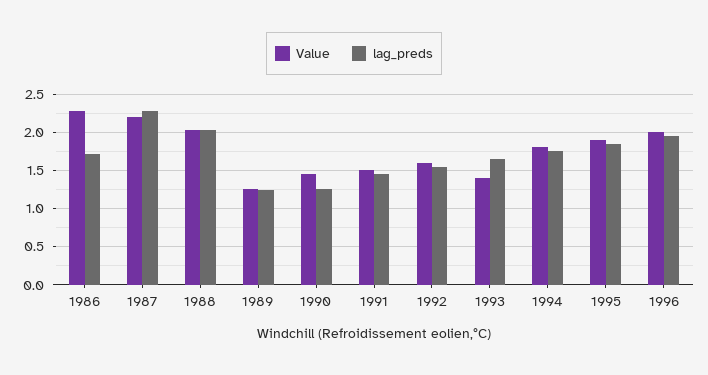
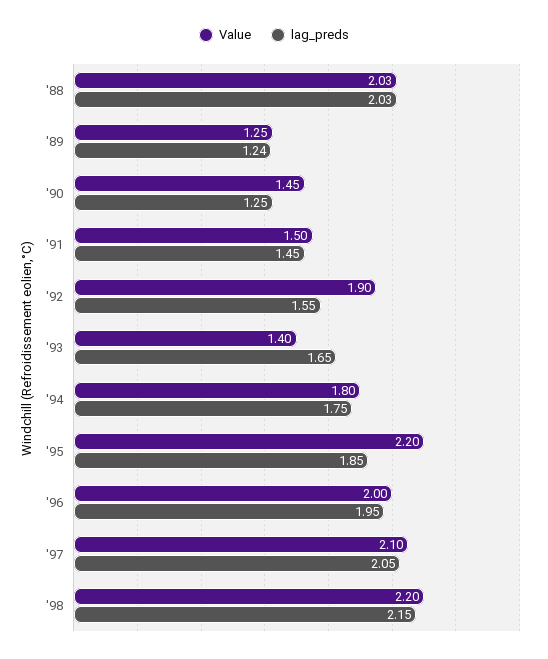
Value, 1986: 2.3 -> none
lag_preds, 1986: 1.7 -> none
Value, 1987: 2.2 -> none
lag_preds, 1987: 2.3 -> none
Value, 1992: 1.6 -> 1.9
Value, 1995: 1.9 -> 2.2
Value, '97: none -> 2.1
lag_preds, '97: none -> 2.05
Value, '98: none -> 2.2
lag_preds, '98: none -> 2.15

